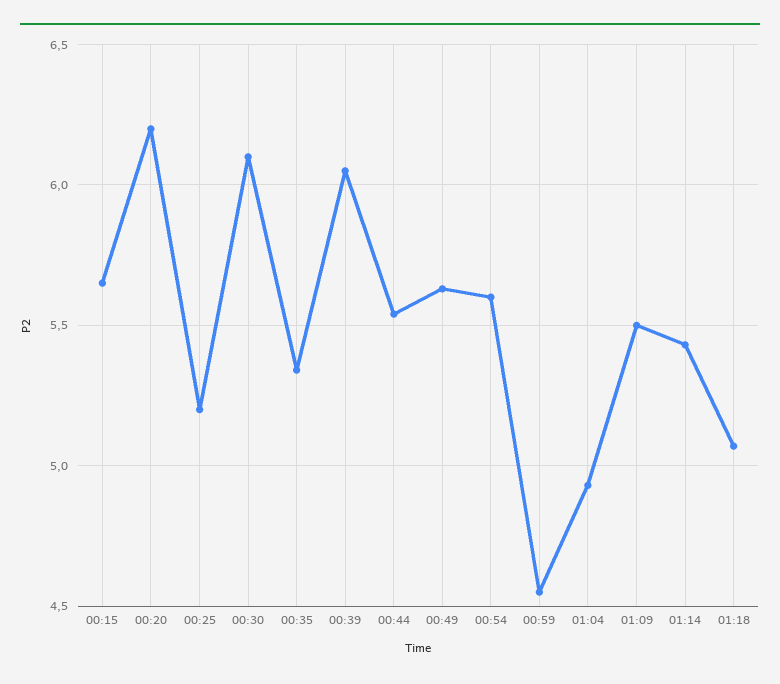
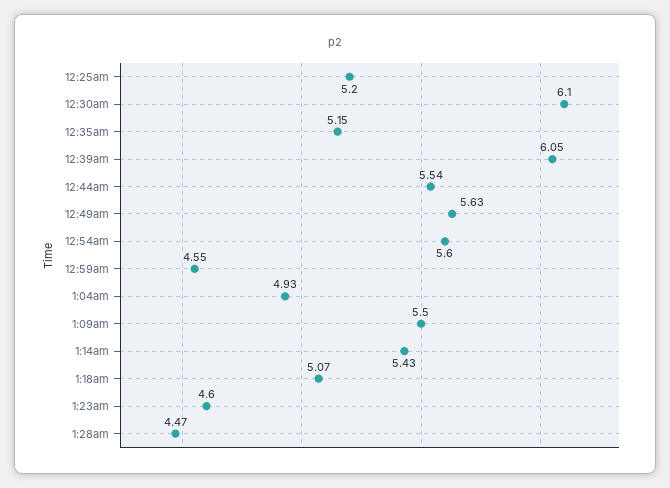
00:15: 5.65 -> none
00:20: 6.2 -> none
00:35: 5.35 -> 5.15
1:23am: none -> 4.6
1:28am: none -> 4.47

